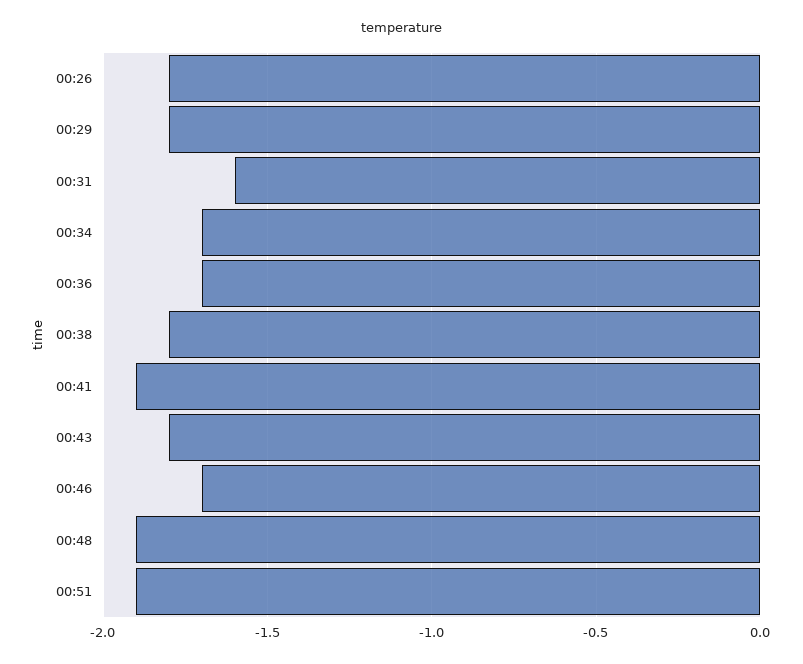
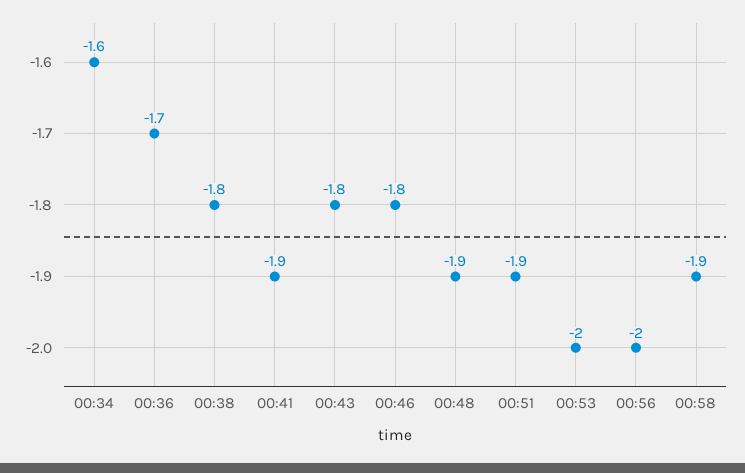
00:26: -1.8 -> none
00:29: -1.8 -> none
00:31: -1.6 -> none
00:34: -1.7 -> -1.6
00:46: -1.7 -> -1.8
00:53: none -> -2
00:56: none -> -2
00:58: none -> -1.9

